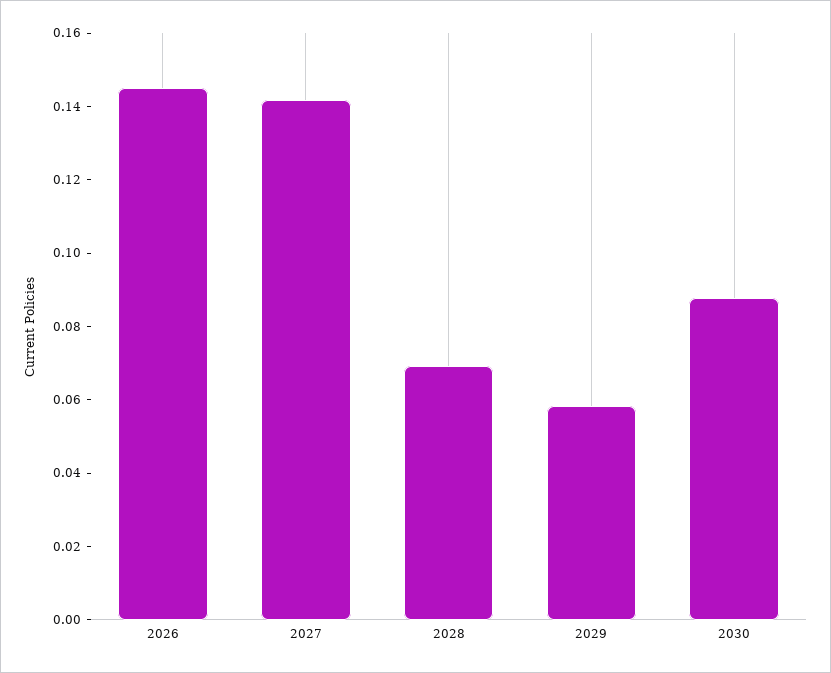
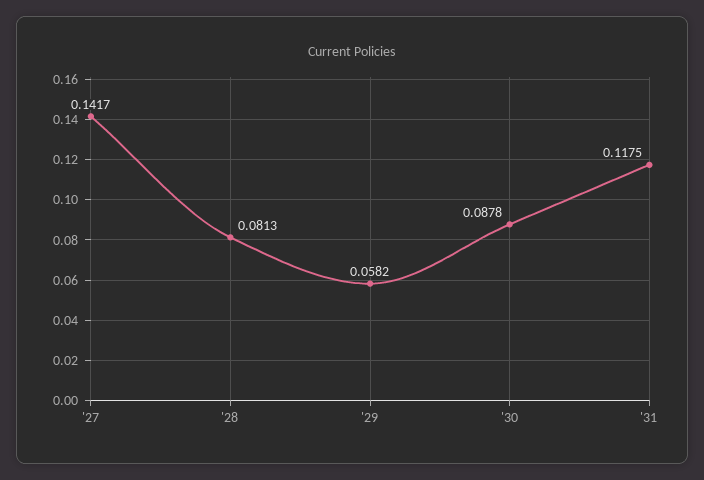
2026: 0.145 -> none
2028: 0.07 -> 0.0813
'31: none -> 0.1175

